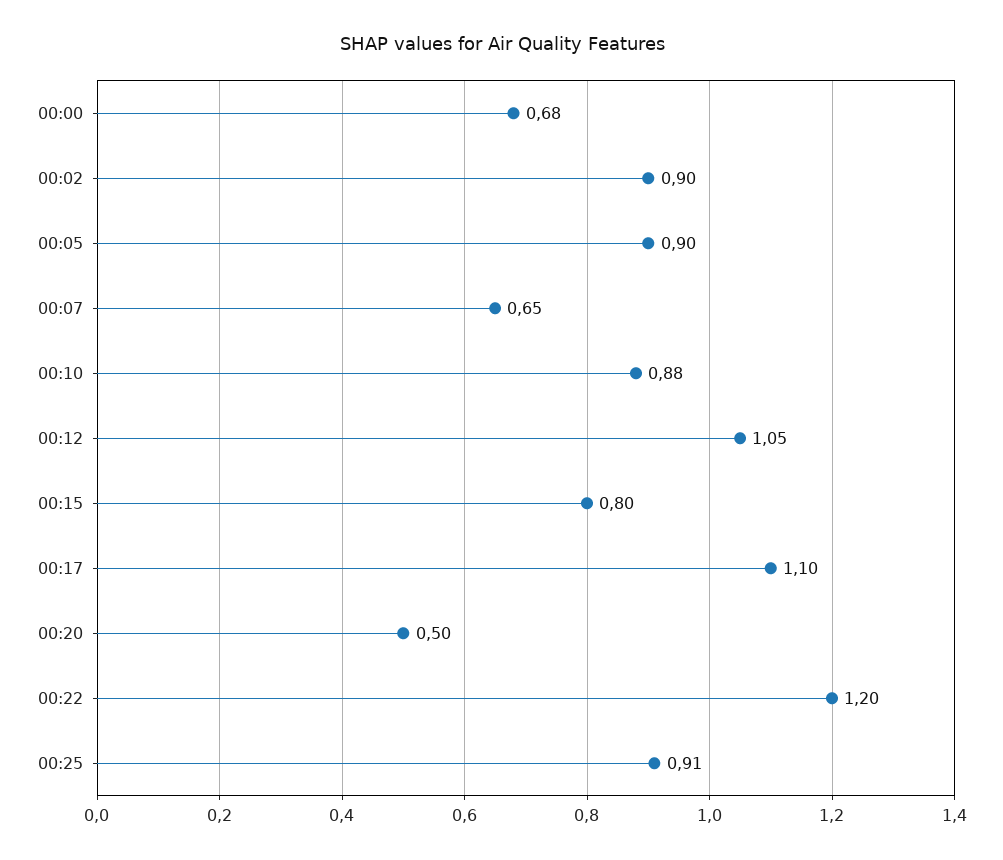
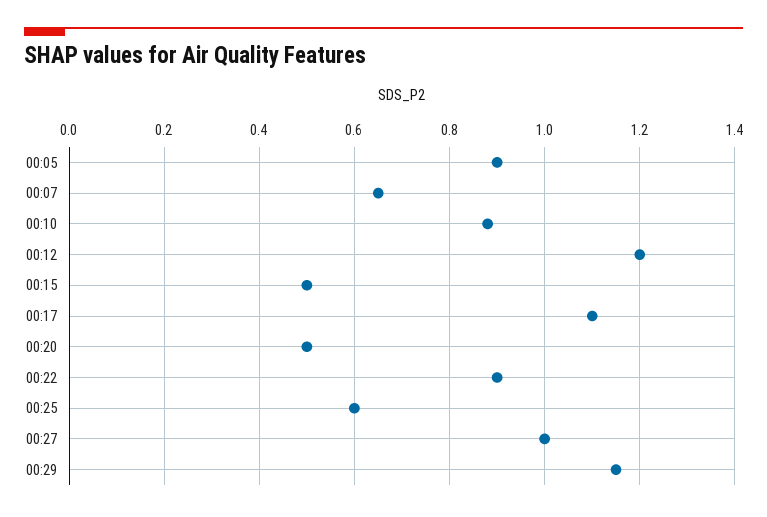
00:00: 0.68 -> none
00:02: 0.9 -> none
00:12: 1.05 -> 1.2
00:15: 0.8 -> 0.5
00:22: 1.2 -> 0.9
00:25: 0.91 -> 0.6
00:27: none -> 1
00:29: none -> 1.15

